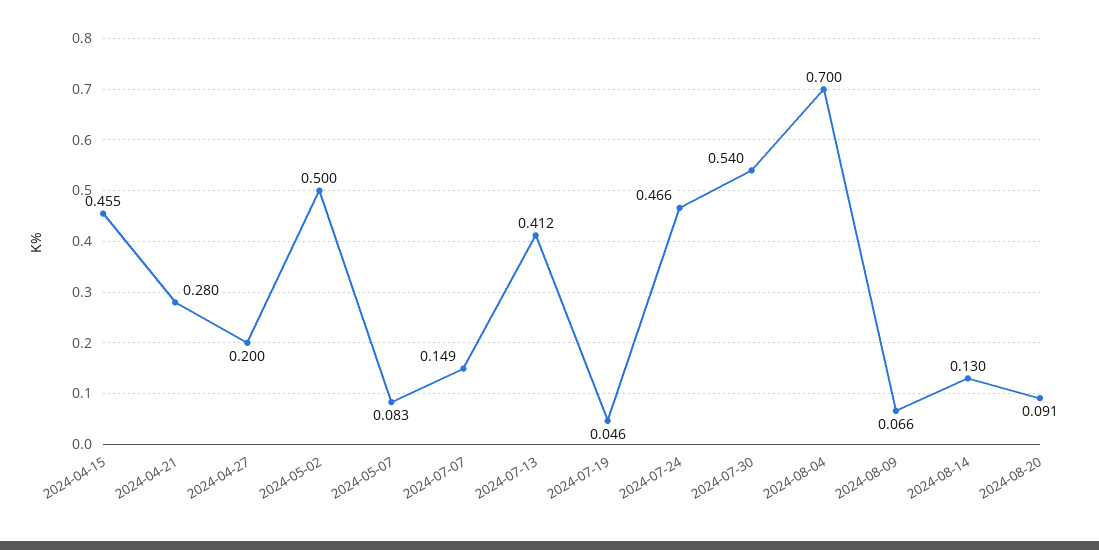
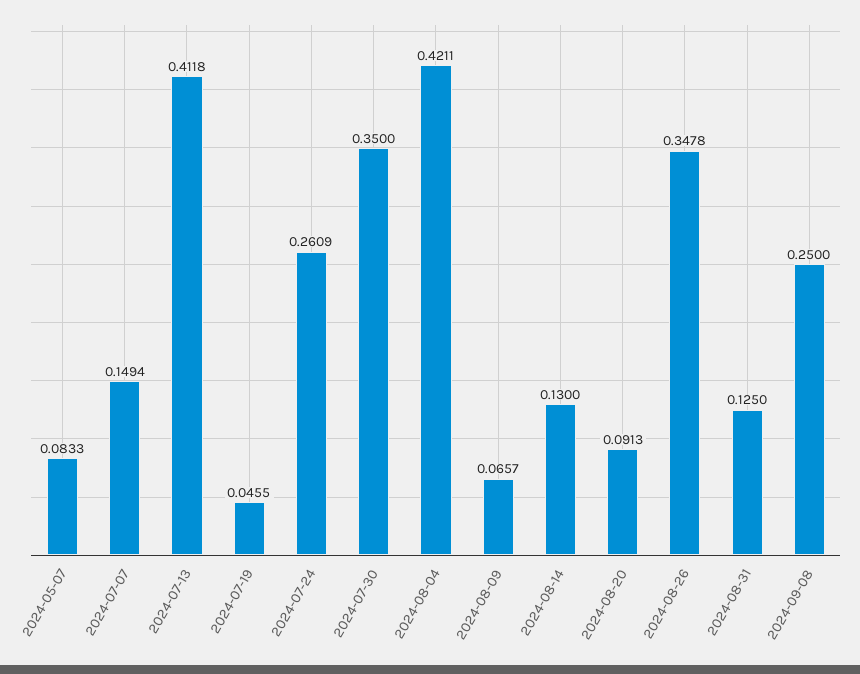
2024-04-15: 0.455 -> none
2024-04-21: 0.28 -> none
2024-04-27: 0.2 -> none
2024-05-02: 0.5 -> none
2024-07-24: 0.466 -> 0.2609
2024-07-30: 0.54 -> 0.35
2024-08-04: 0.7 -> 0.4211
2024-08-26: none -> 0.3478
2024-08-31: none -> 0.125
2024-09-08: none -> 0.25

